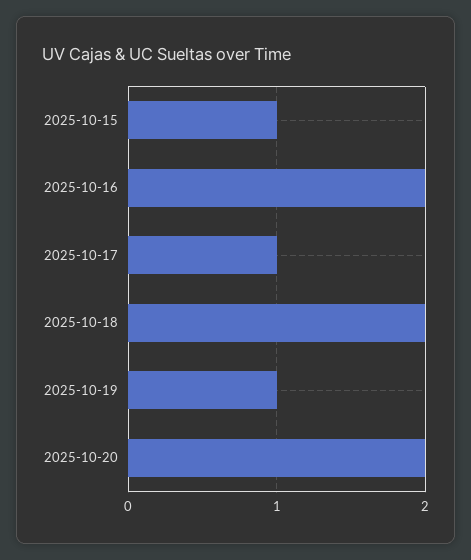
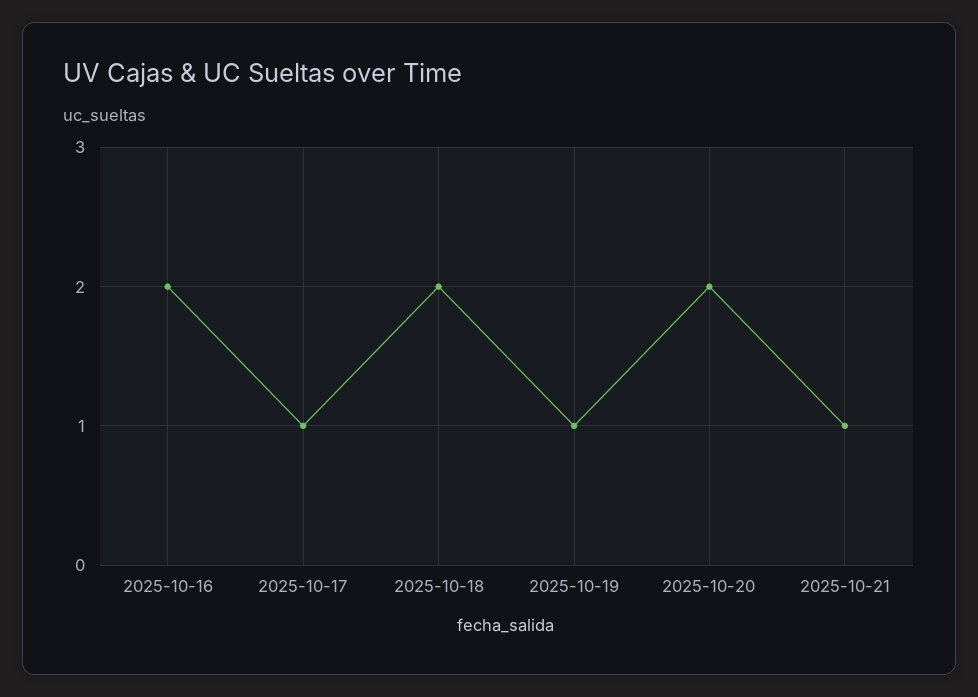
2025-10-15: 1 -> none
2025-10-21: none -> 1

